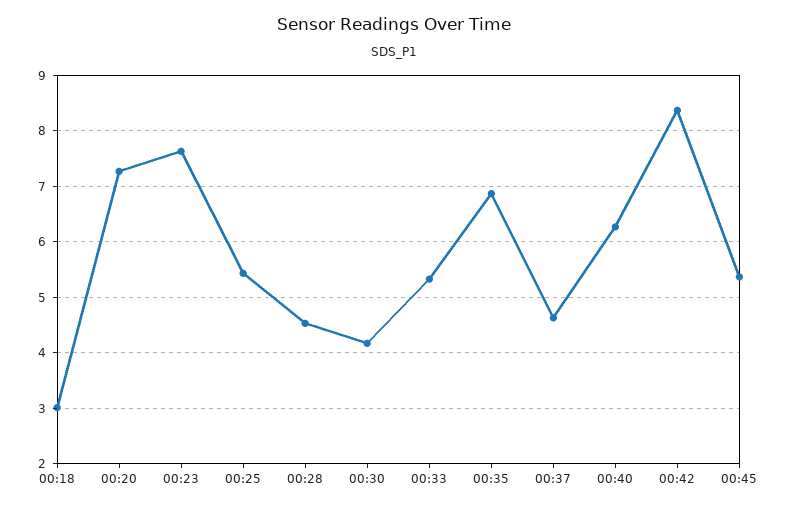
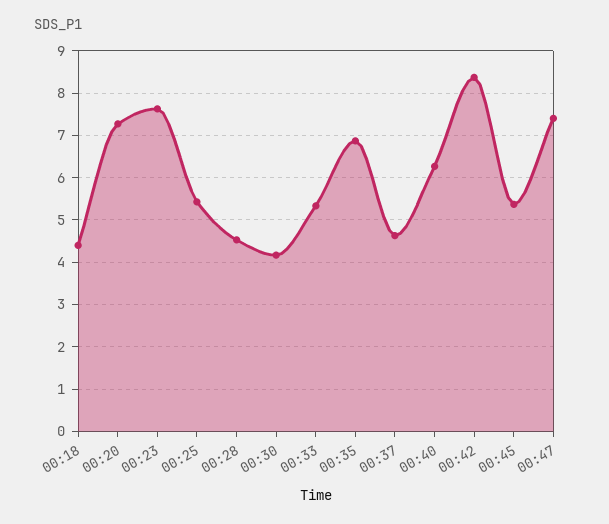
00:18: 3 -> 4.4
00:47: none -> 7.4

